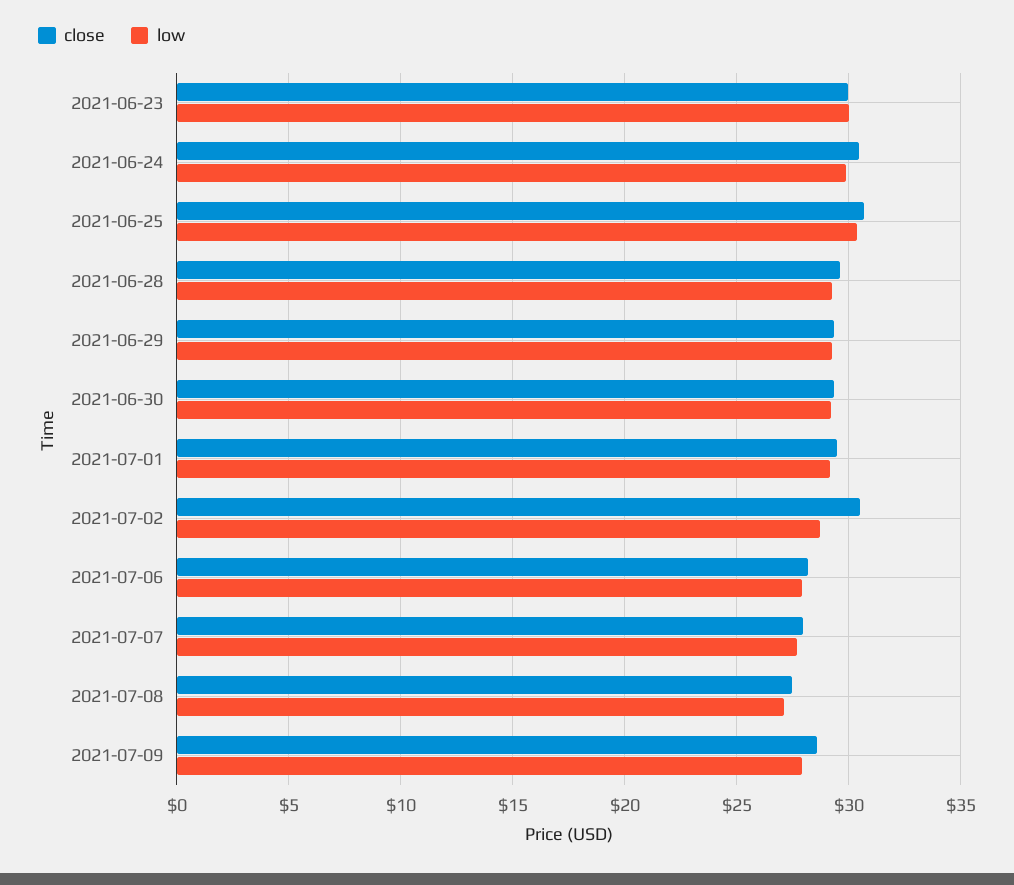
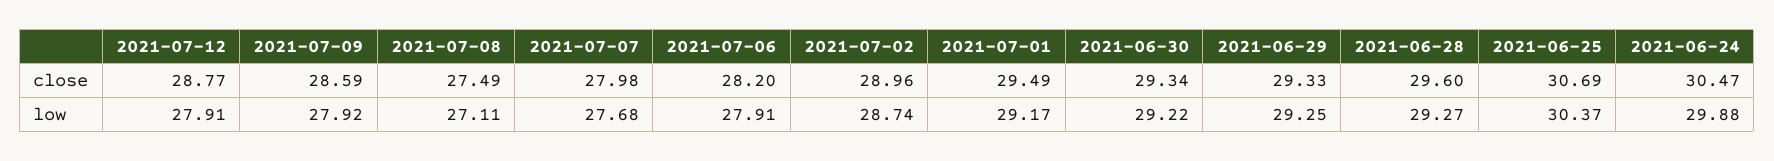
close, 2021-06-23: 30 -> none
low, 2021-06-23: 30 -> none
close, 2021-07-02: 30.5 -> 28.96
close, 2021-07-12: none -> 28.77
low, 2021-07-12: none -> 27.91

